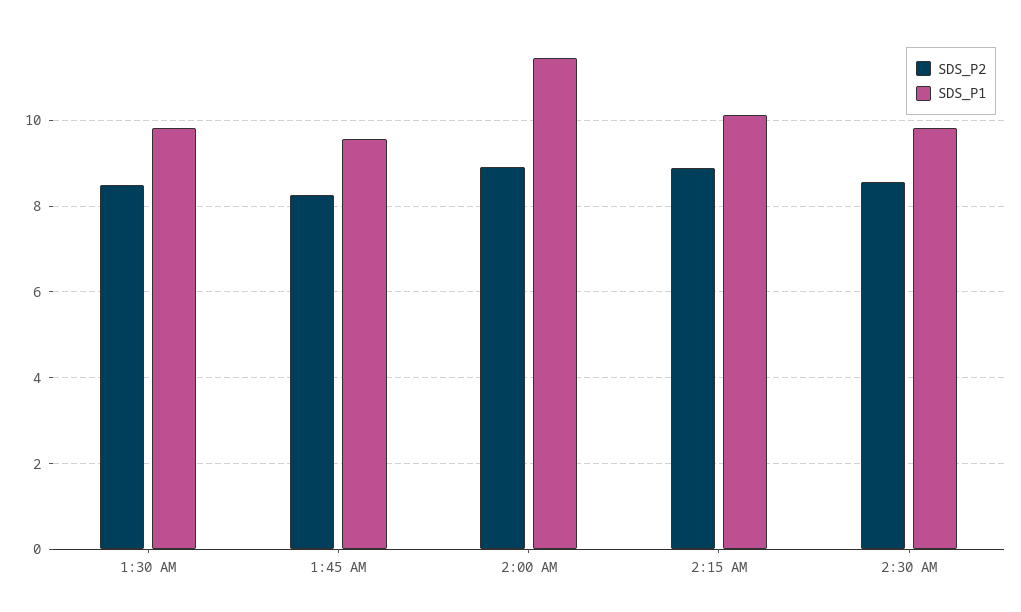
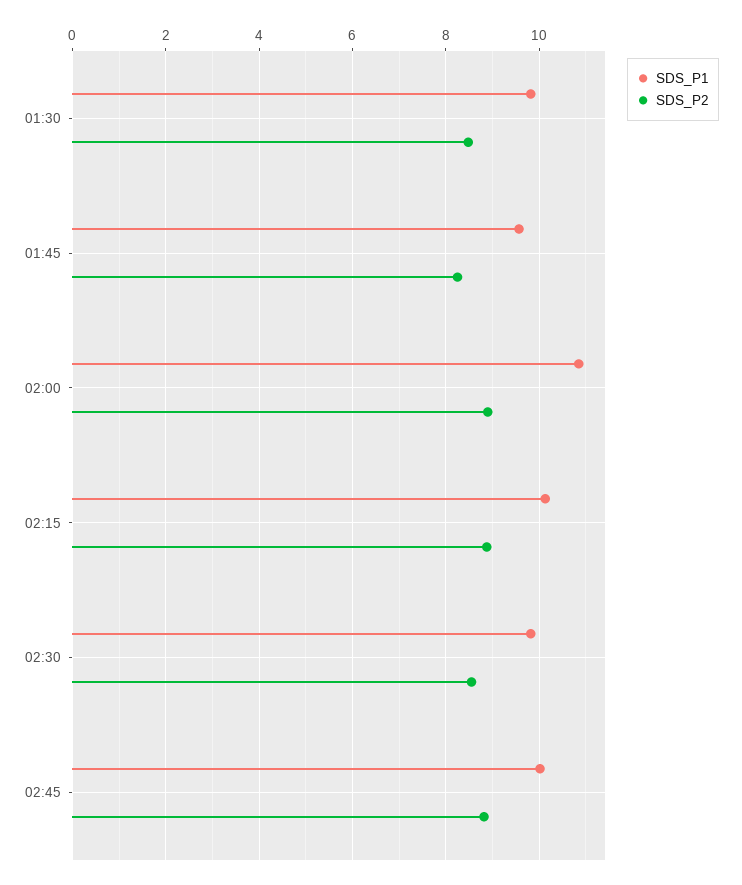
SDS_P1, 2:00 AM: 11.4 -> 10.8
SDS_P1, 02:45: none -> 10
SDS_P2, 02:45: none -> 8.8

